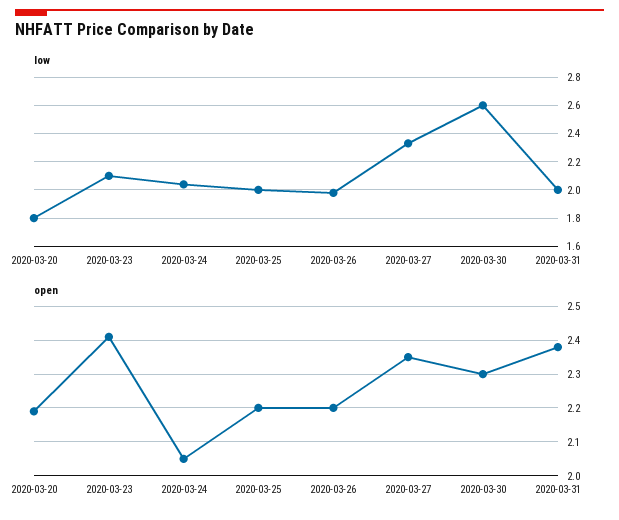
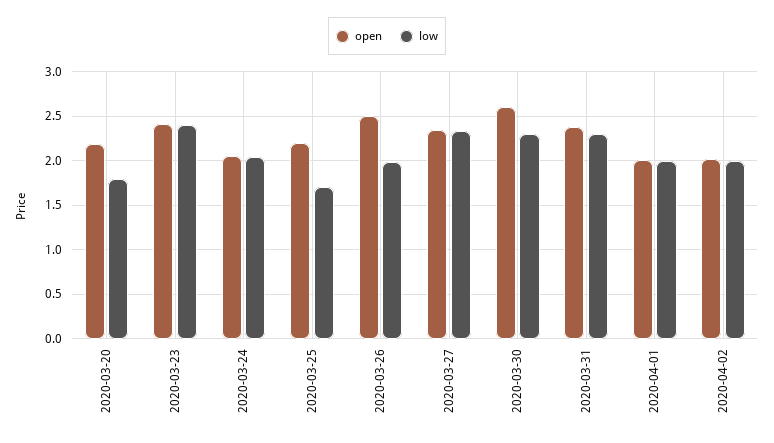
low, 2020-03-23: 2.1 -> 2.4
low, 2020-03-25: 2 -> 1.7
low, 2020-03-30: 2.6 -> 2.3
low, 2020-03-31: 2 -> 2.3
open, 2020-03-26: 2.2 -> 2.5
open, 2020-03-30: 2.3 -> 2.6
open, 2020-04-01: none -> 2
low, 2020-04-01: none -> 2
open, 2020-04-02: none -> 2
low, 2020-04-02: none -> 2

